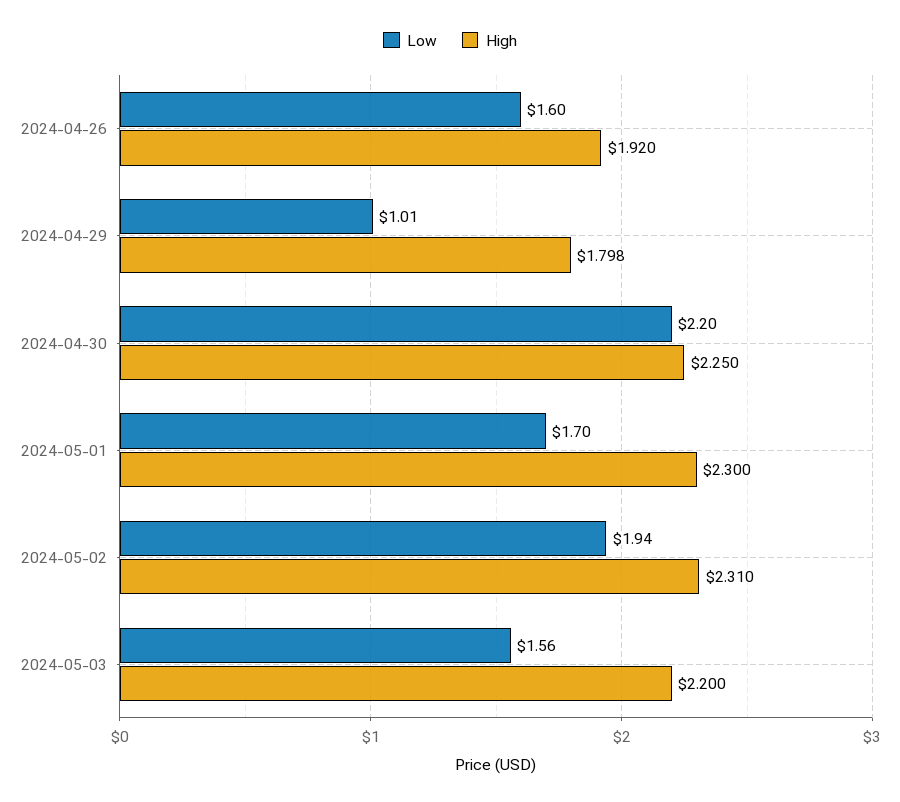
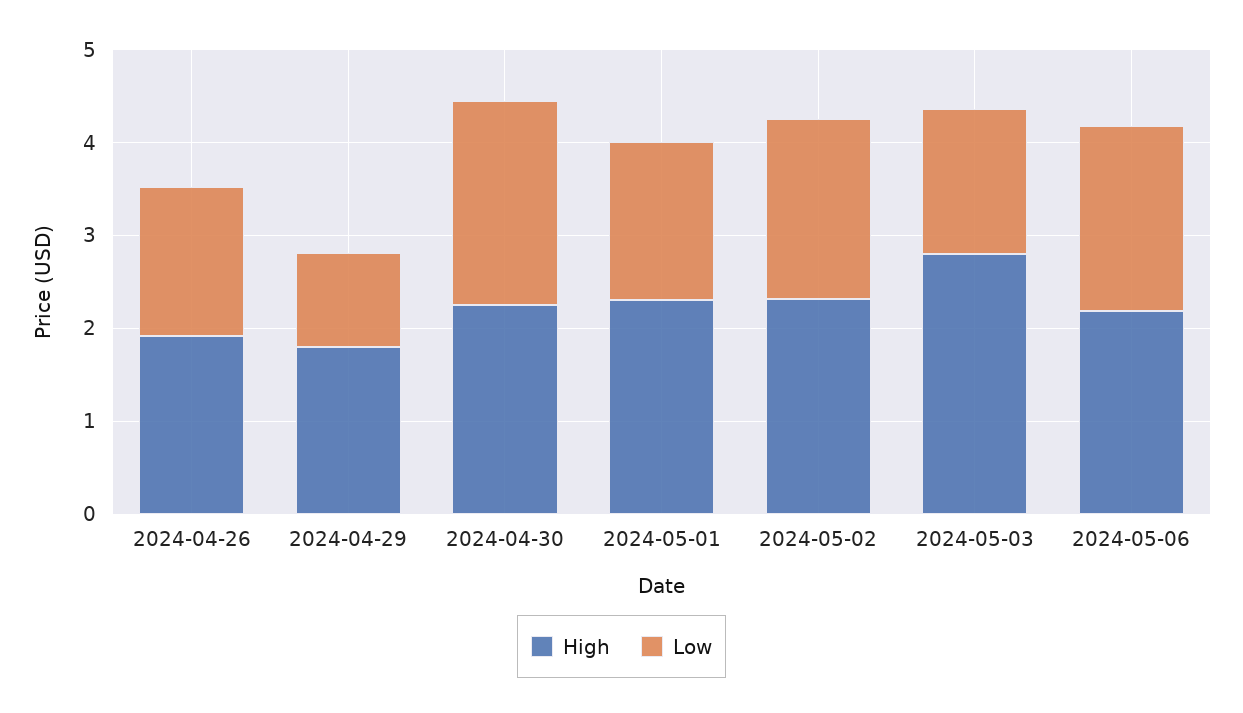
High, 2024-05-03: 2.2 -> 2.8
High, 2024-05-06: none -> 2.2
Low, 2024-05-06: none -> 2

